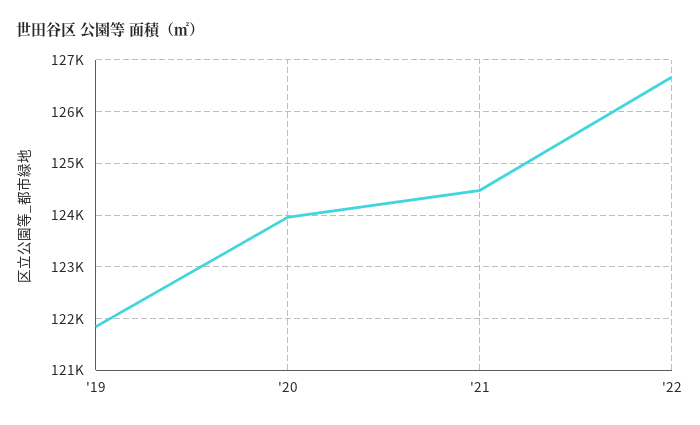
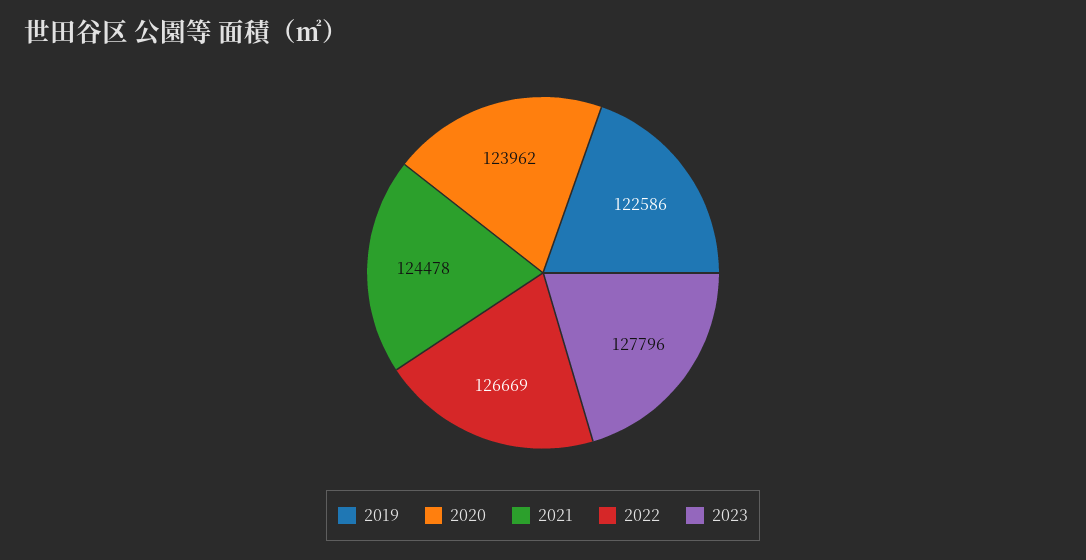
'19: 121800 -> 122586
2023: none -> 127796

